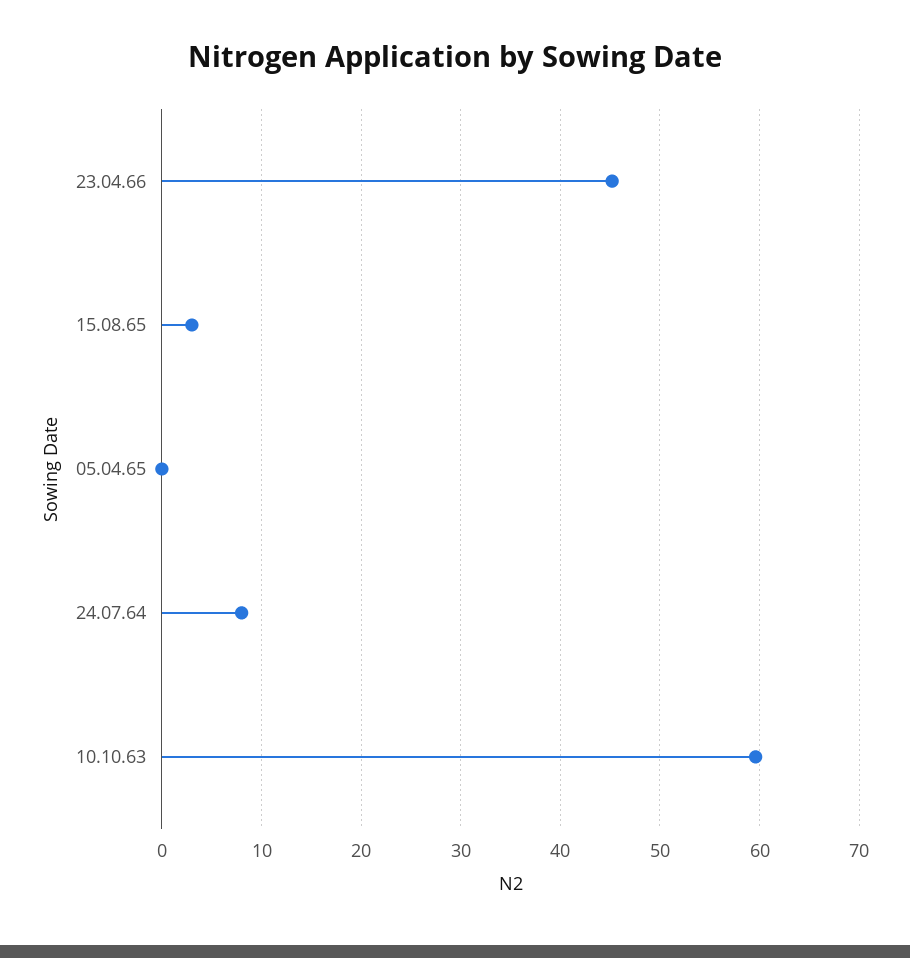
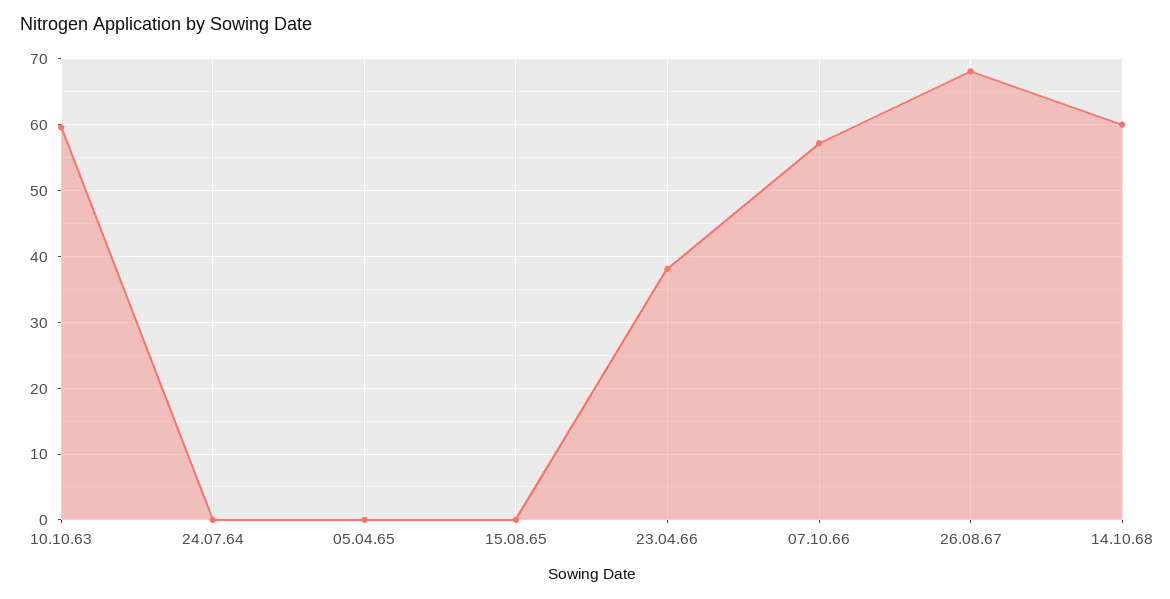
23.04.66: 45 -> 38
15.08.65: 3 -> 0
24.07.64: 8 -> 0
07.10.66: none -> 57
26.08.67: none -> 68
14.10.68: none -> 60

